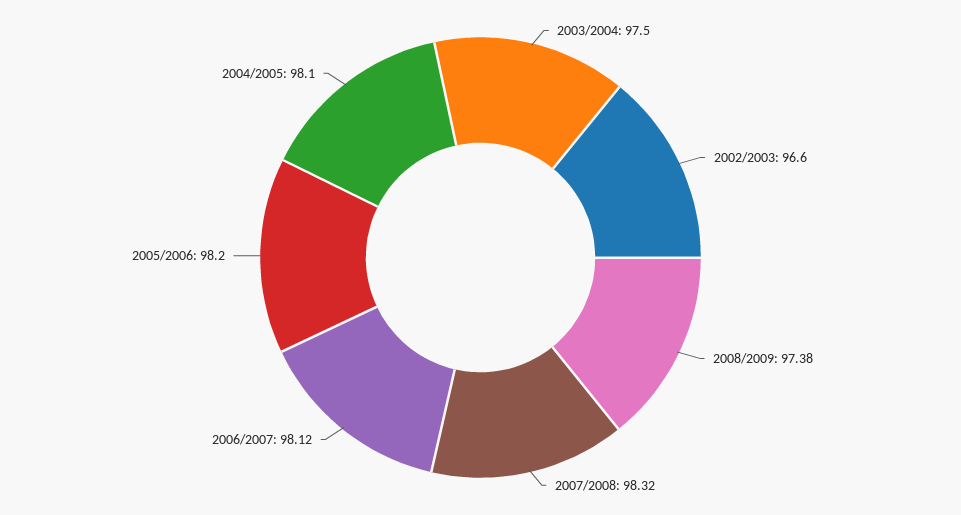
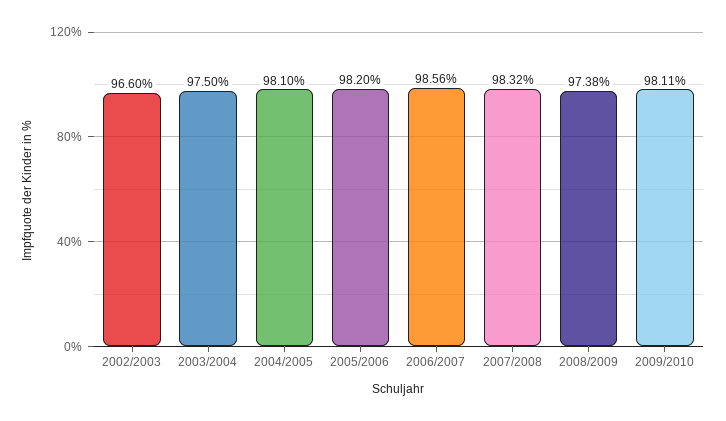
2006/2007: 98.12 -> 98.56
2009/2010: none -> 98.11

